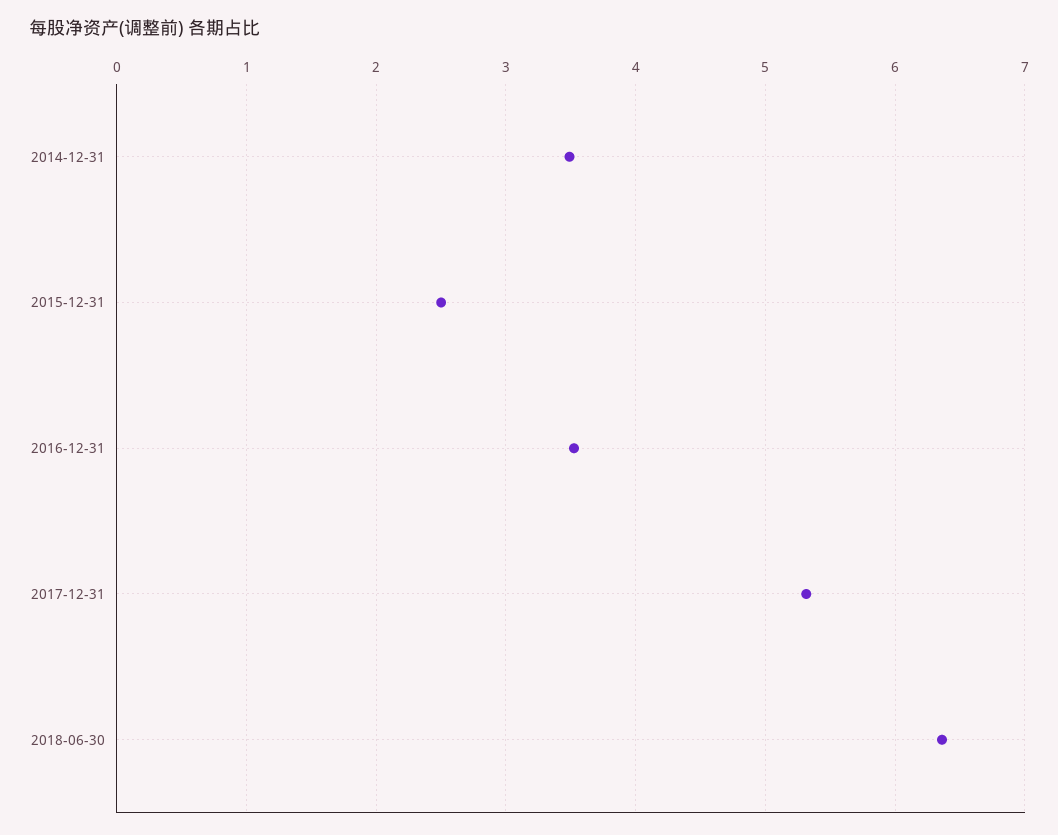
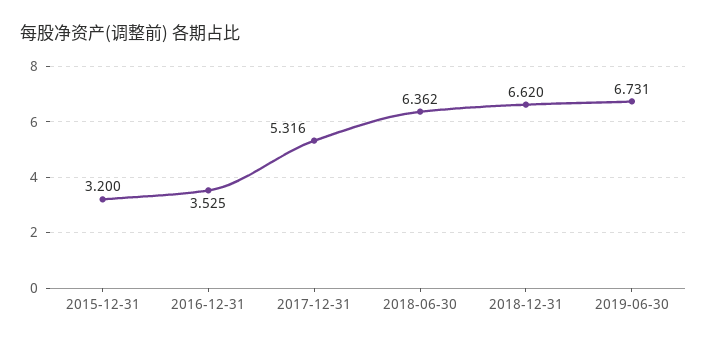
2014-12-31: 3.5 -> none
2015-12-31: 2.5 -> 3.2
2018-12-31: none -> 6.62
2019-06-30: none -> 6.731

